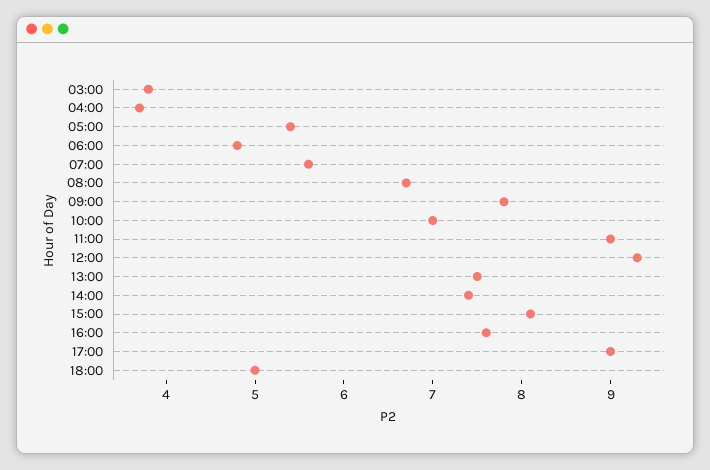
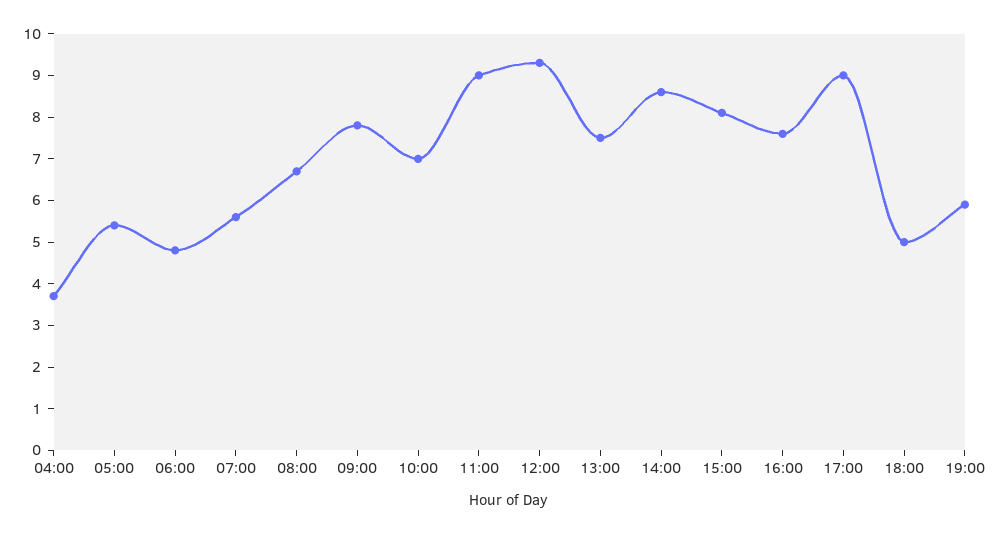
03:00: 3.8 -> none
14:00: 7.4 -> 8.5
19:00: none -> 6

